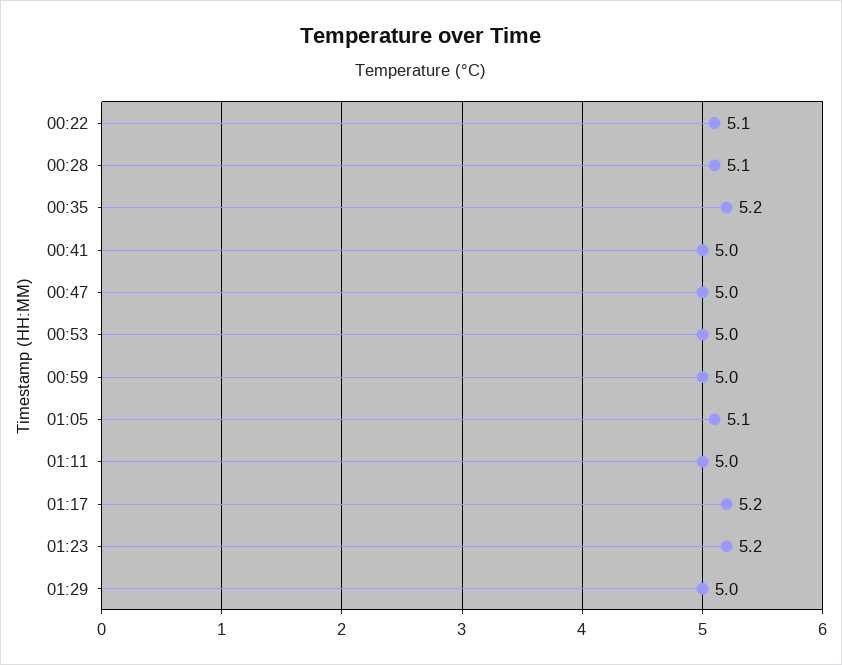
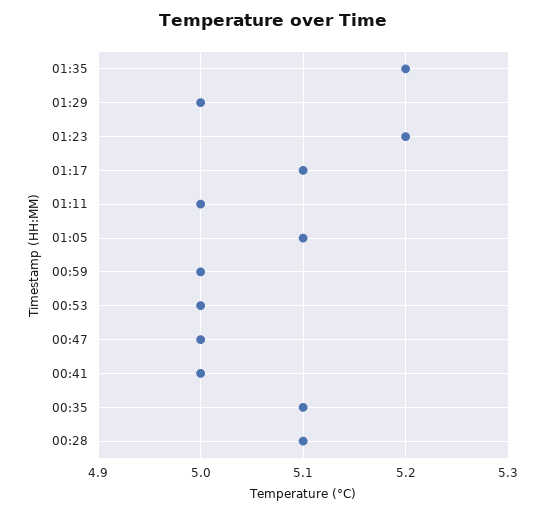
00:22: 5.1 -> none
00:35: 5.2 -> 5.1
01:17: 5.2 -> 5.1
01:35: none -> 5.2

